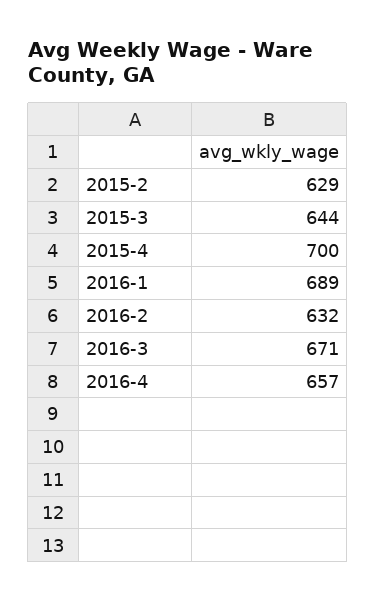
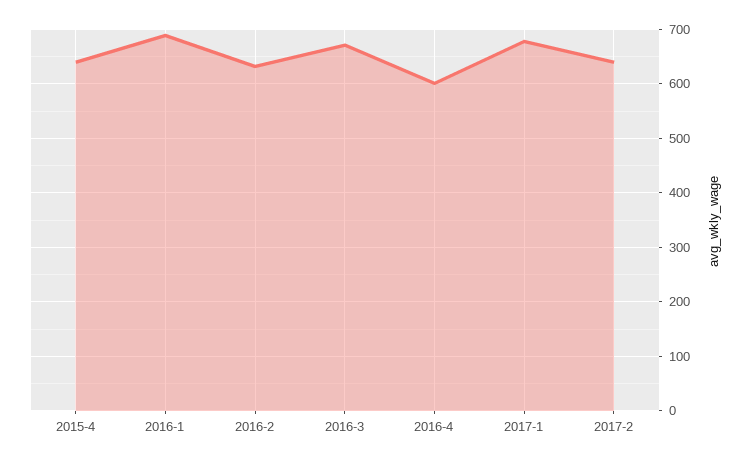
2015-2: 629 -> none
2015-3: 644 -> none
2015-4: 700 -> 640
2016-4: 657 -> 600
2017-1: none -> 680
2017-2: none -> 640

